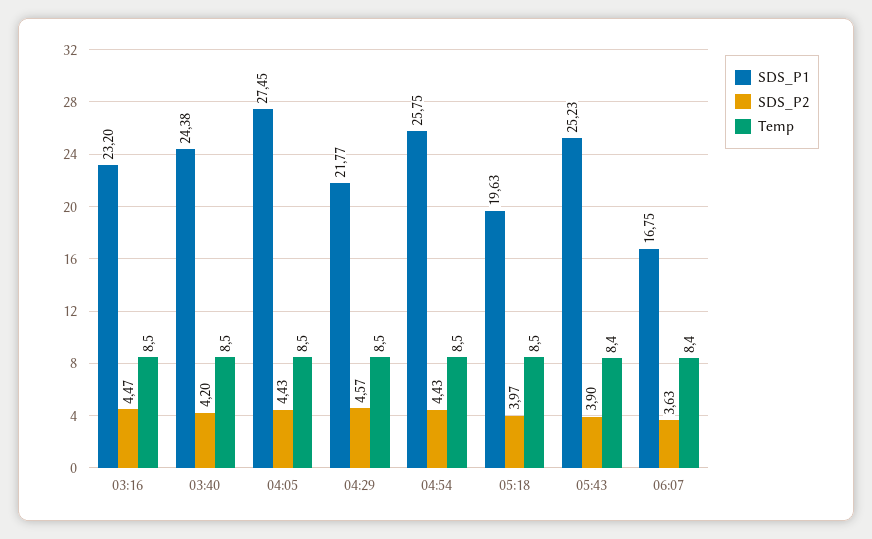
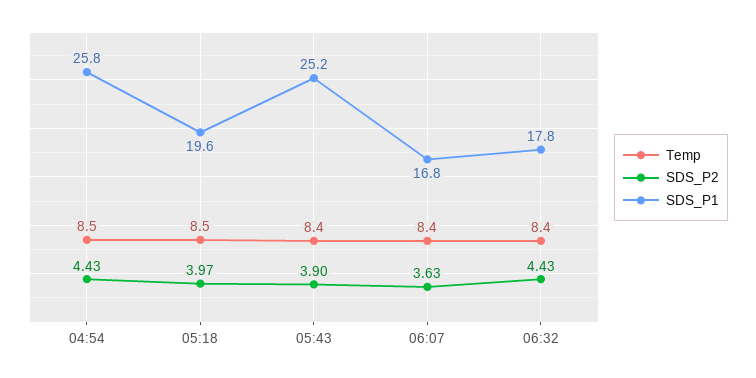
SDS_P1, 03:16: 23.2 -> none
SDS_P2, 03:16: 4.47 -> none
Temp, 03:16: 8.5 -> none
SDS_P1, 03:40: 24.38 -> none
SDS_P2, 03:40: 4.2 -> none
Temp, 03:40: 8.5 -> none
SDS_P1, 04:05: 27.45 -> none
SDS_P2, 04:05: 4.43 -> none
Temp, 04:05: 8.5 -> none
SDS_P1, 04:29: 21.77 -> none
SDS_P2, 04:29: 4.57 -> none
Temp, 04:29: 8.5 -> none
Temp, 06:32: none -> 8.4
SDS_P2, 06:32: none -> 4.43
SDS_P1, 06:32: none -> 17.8

